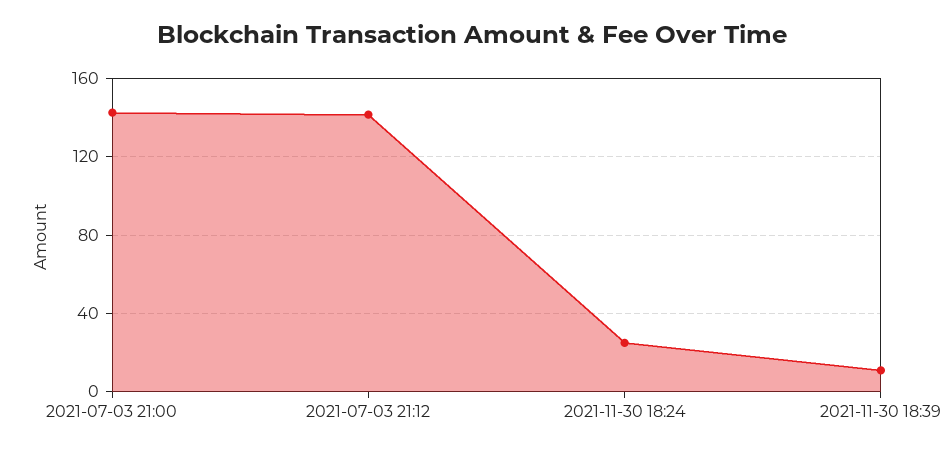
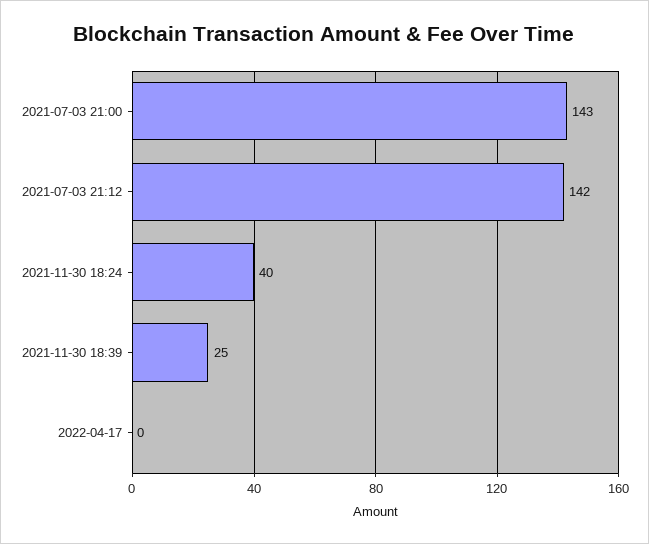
2021-11-30 18:24: 25 -> 40
2021-11-30 18:39: 10 -> 25
2022-04-17: none -> 0

